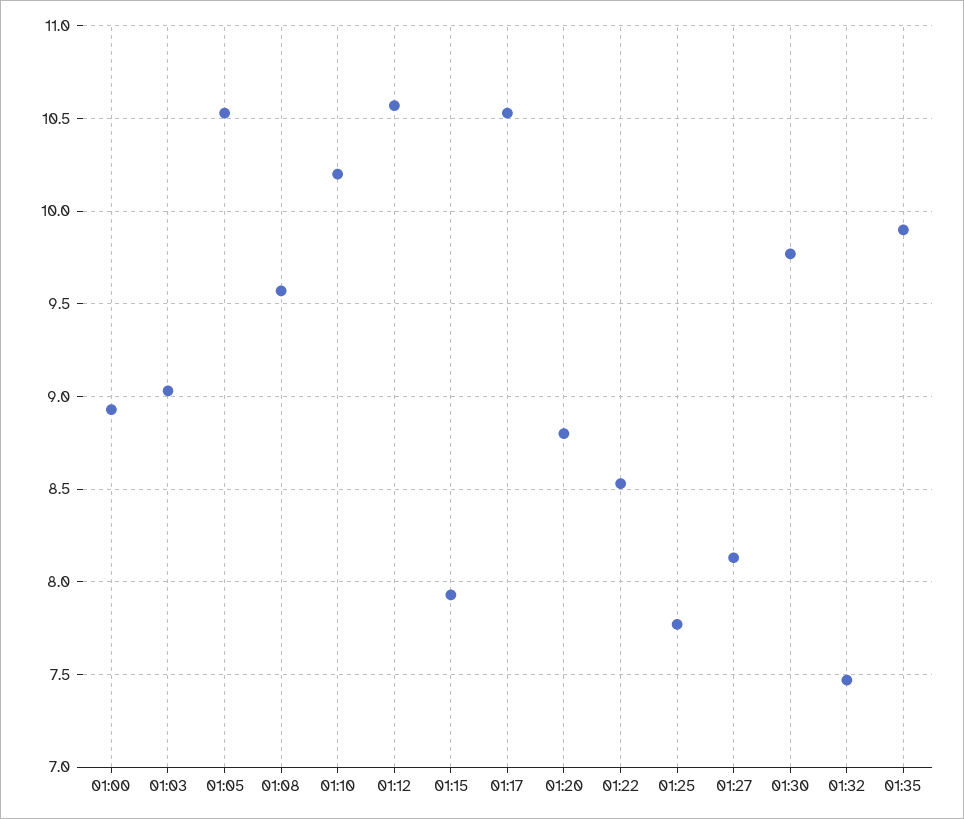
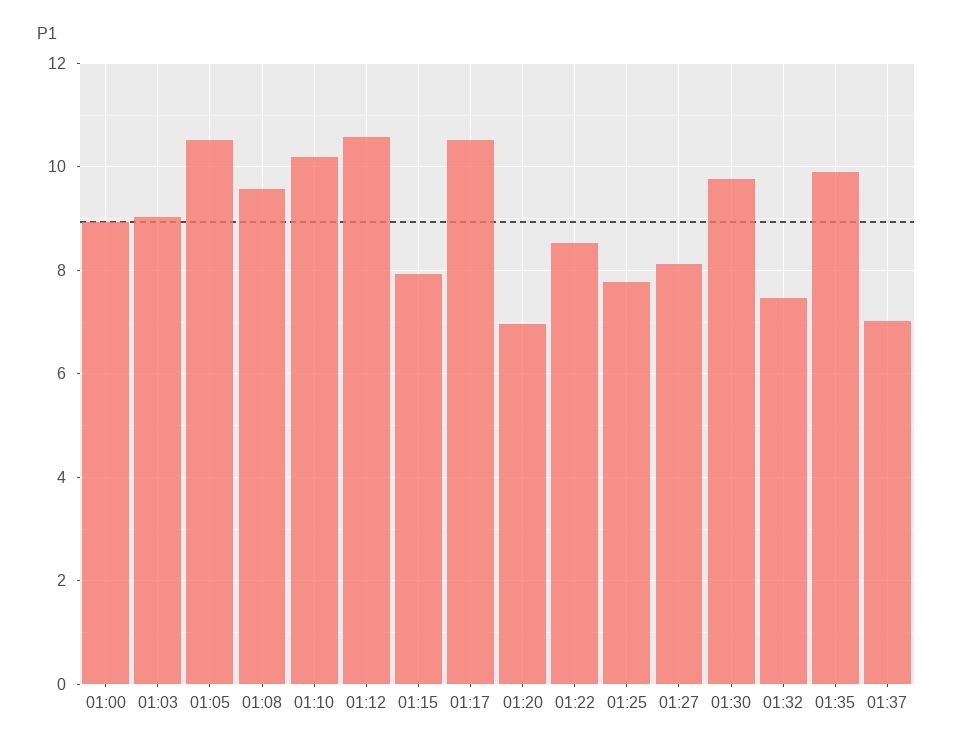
01:20: 8.8 -> 7
01:37: none -> 7

